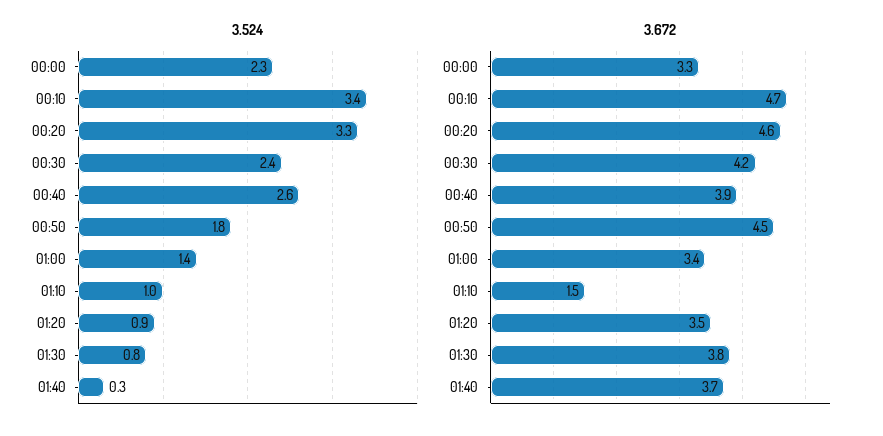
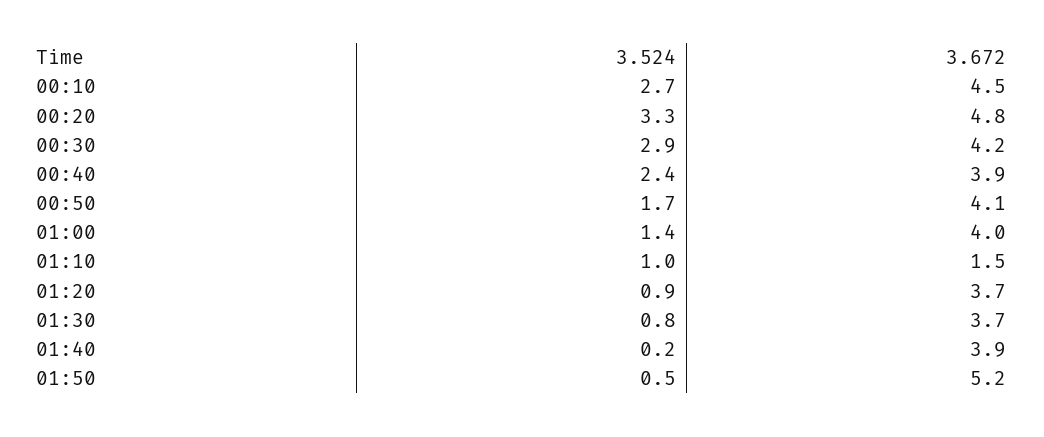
3.524, 00:00: 2.3 -> none
3.524, 00:10: 3.4 -> 2.7
3.524, 00:30: 2.4 -> 2.9
3.524, 00:40: 2.6 -> 2.4
3.524, 00:50: 1.8 -> 1.7
3.524, 01:40: 0.3 -> 0.2
3.672, 00:00: 3.3 -> none
3.672, 00:10: 4.7 -> 4.5
3.672, 00:20: 4.6 -> 4.8
3.672, 00:50: 4.5 -> 4.1
3.672, 01:00: 3.4 -> 4
3.672, 01:20: 3.5 -> 3.7
3.672, 01:30: 3.8 -> 3.7
3.672, 01:40: 3.7 -> 3.9
3.524, 01:50: none -> 0.5
3.672, 01:50: none -> 5.2

